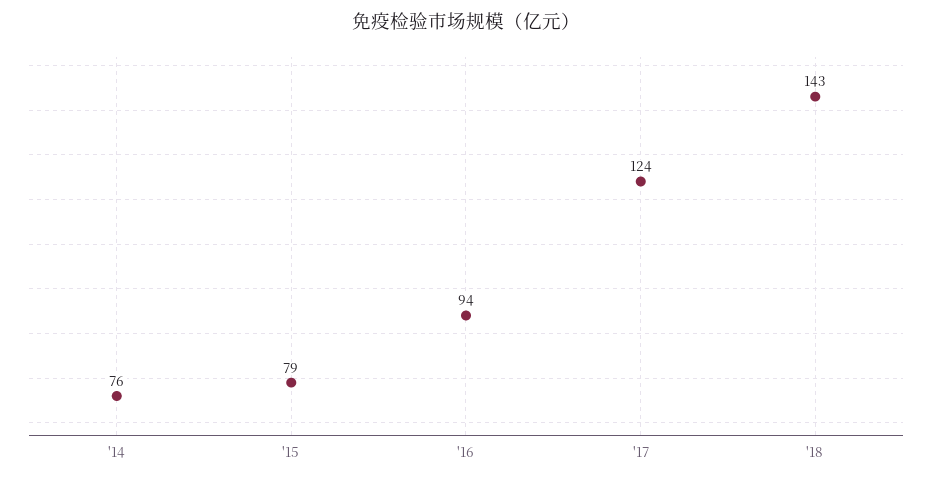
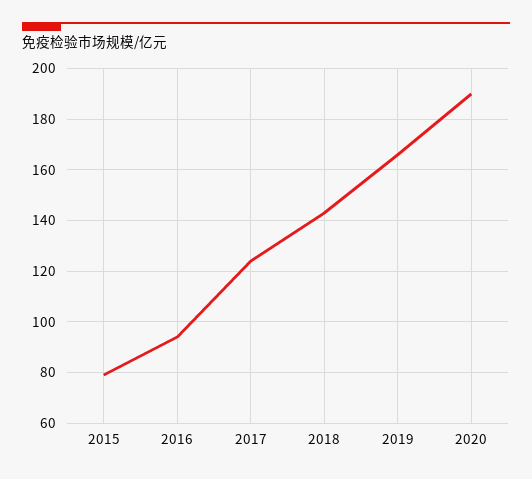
'14: 76 -> none
2019: none -> 165
2020: none -> 190

